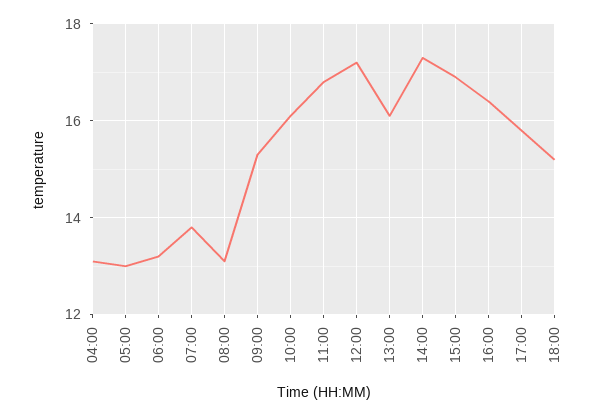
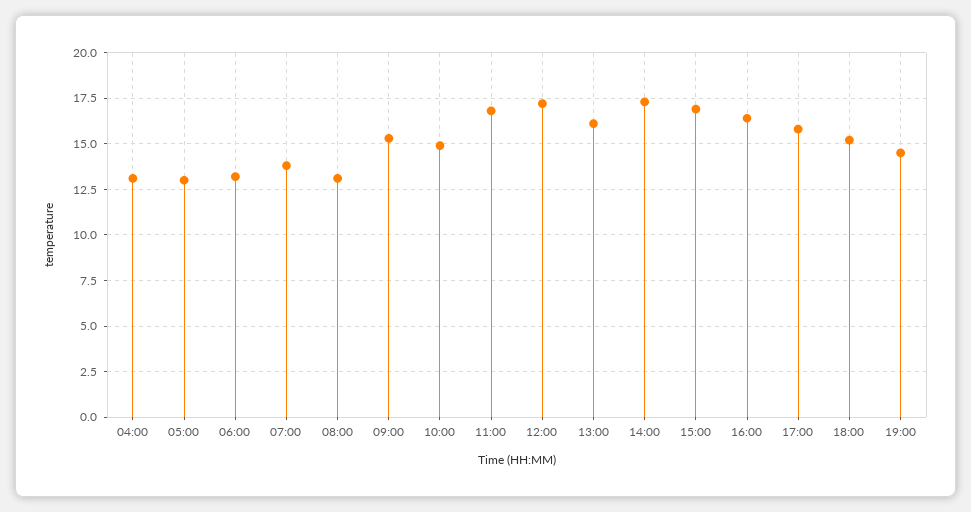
10:00: 16 -> 15
19:00: none -> 14.5

